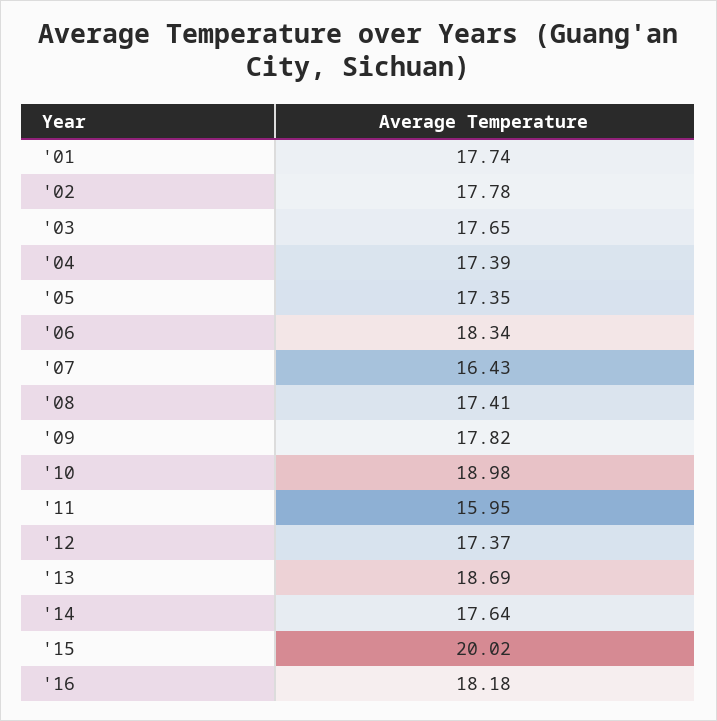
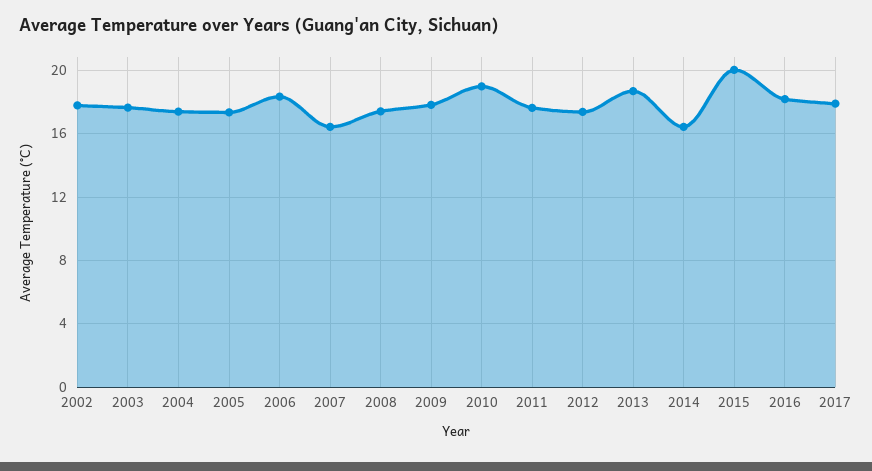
'01: 17.74 -> none
'11: 15.95 -> 17.5
'14: 17.64 -> 16.5
2017: none -> 18

